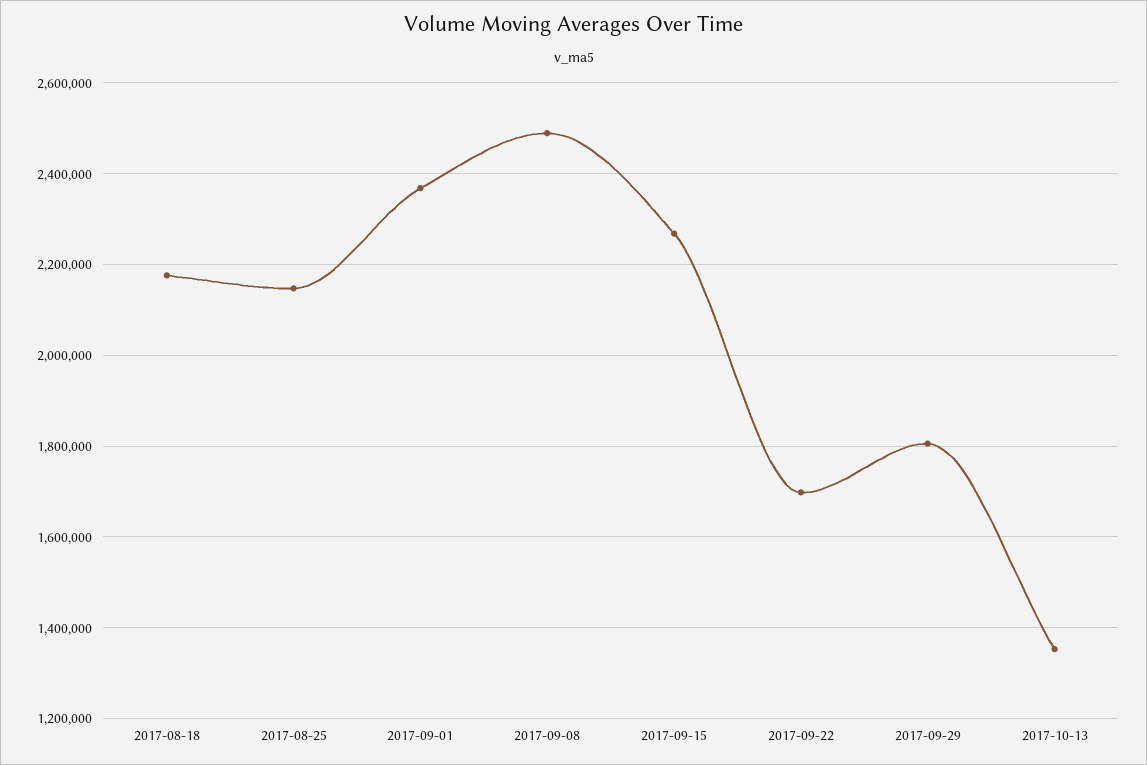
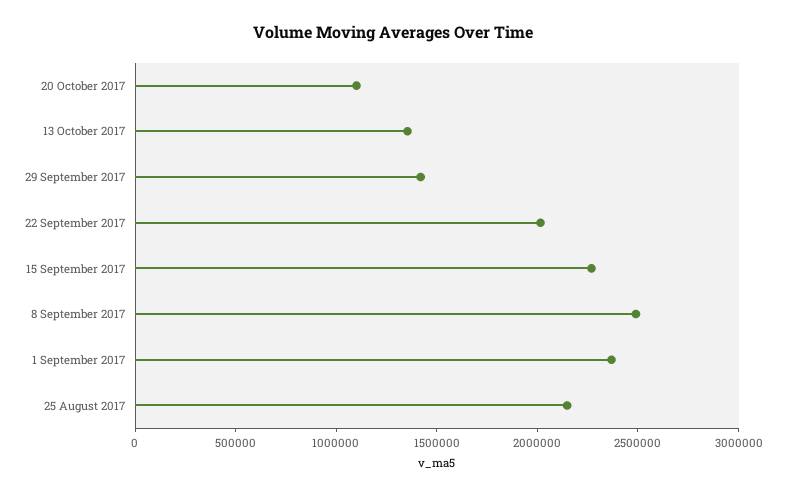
2017-08-18: 2180000 -> none
2017-09-22: 1700000 -> 2000000
2017-09-29: 1800000 -> 1400000
20 October 2017: none -> 1100000

